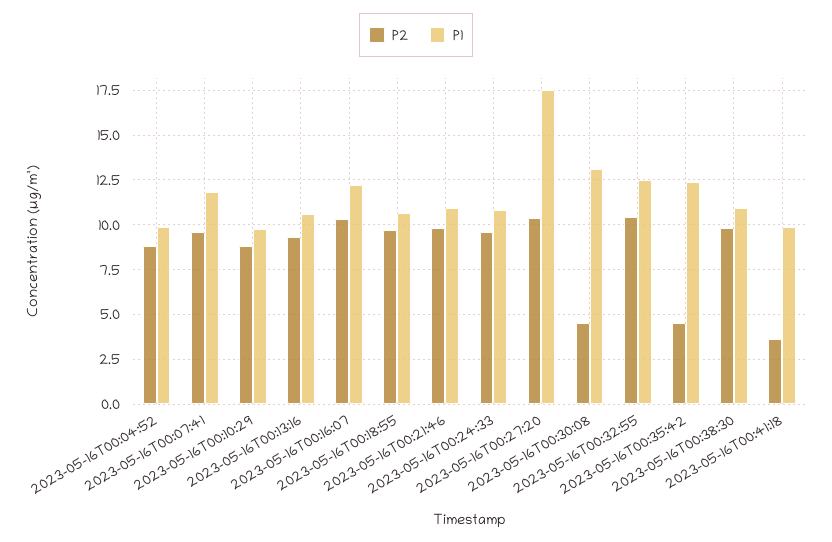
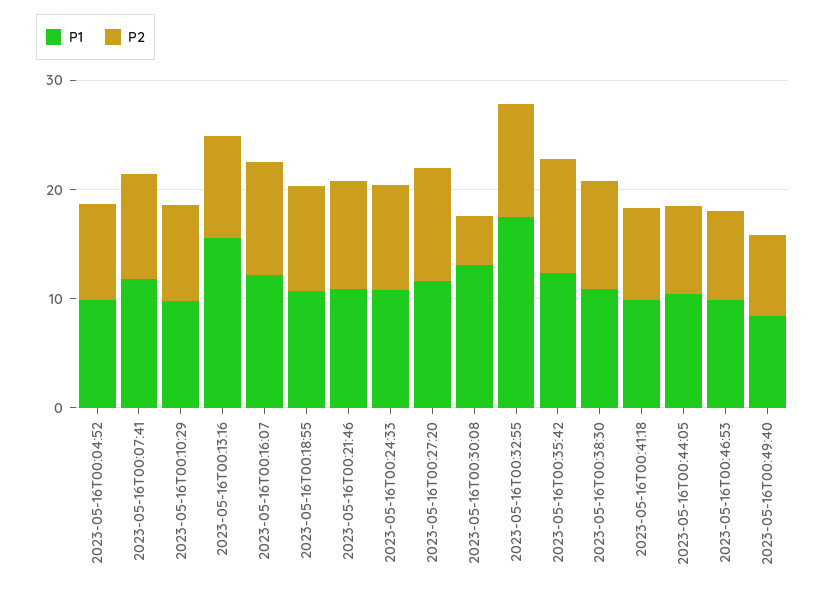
P1, 2023-05-16T00:13:16: 10.5 -> 16
P1, 2023-05-16T00:27:20: 17.5 -> 12
P1, 2023-05-16T00:32:55: 12.5 -> 18
P2, 2023-05-16T00:35:42: 4.5 -> 10
P2, 2023-05-16T00:41:18: 3.5 -> 8
P1, 2023-05-16T00:44:05: none -> 10
P2, 2023-05-16T00:44:05: none -> 8
P1, 2023-05-16T00:46:53: none -> 10
P2, 2023-05-16T00:46:53: none -> 8
P1, 2023-05-16T00:49:40: none -> 8
P2, 2023-05-16T00:49:40: none -> 8

